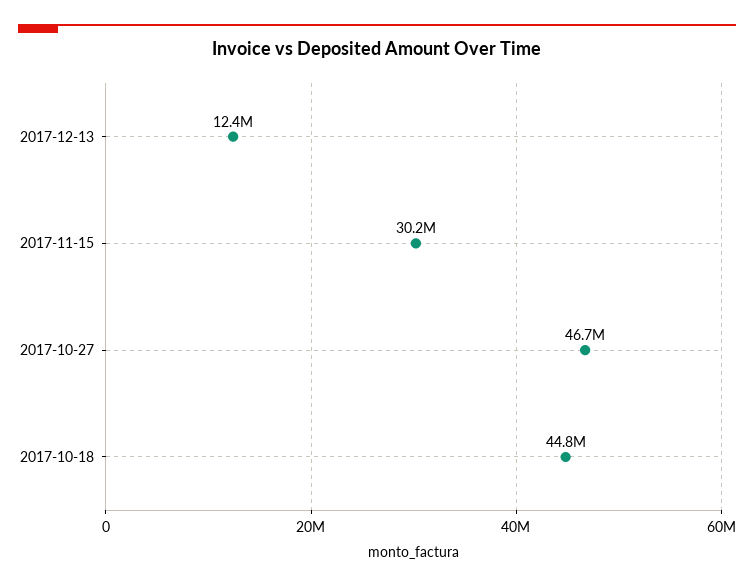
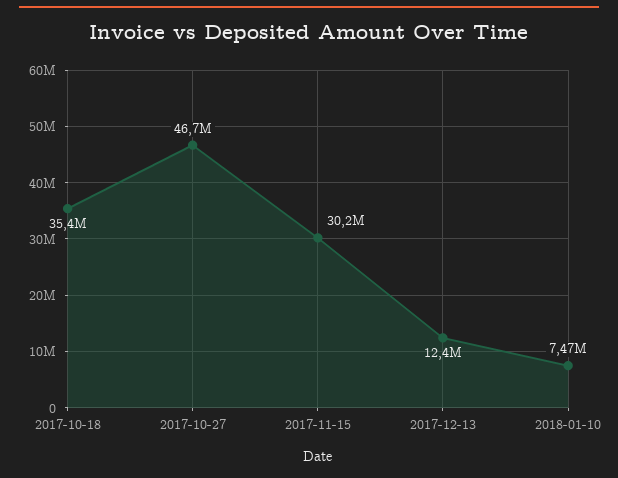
2017-10-18: 44800000 -> 35400000
2018-01-10: none -> 7470000

